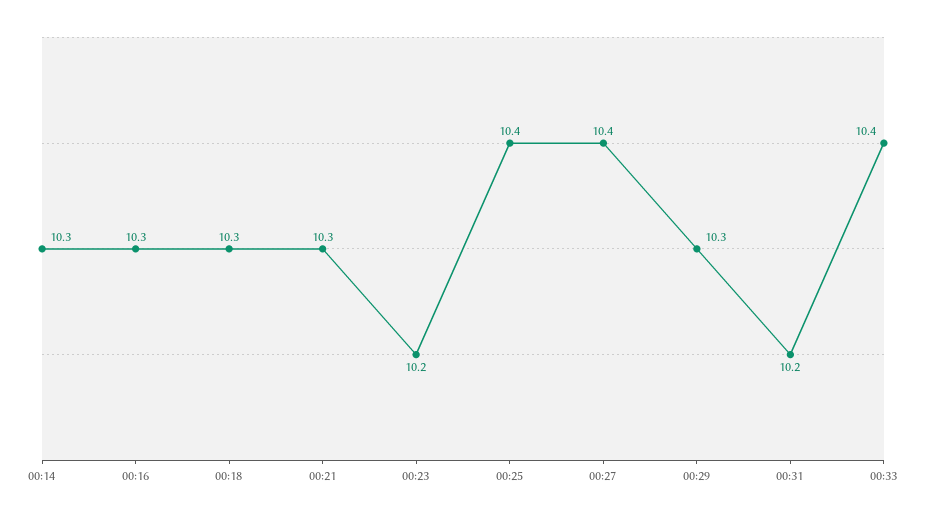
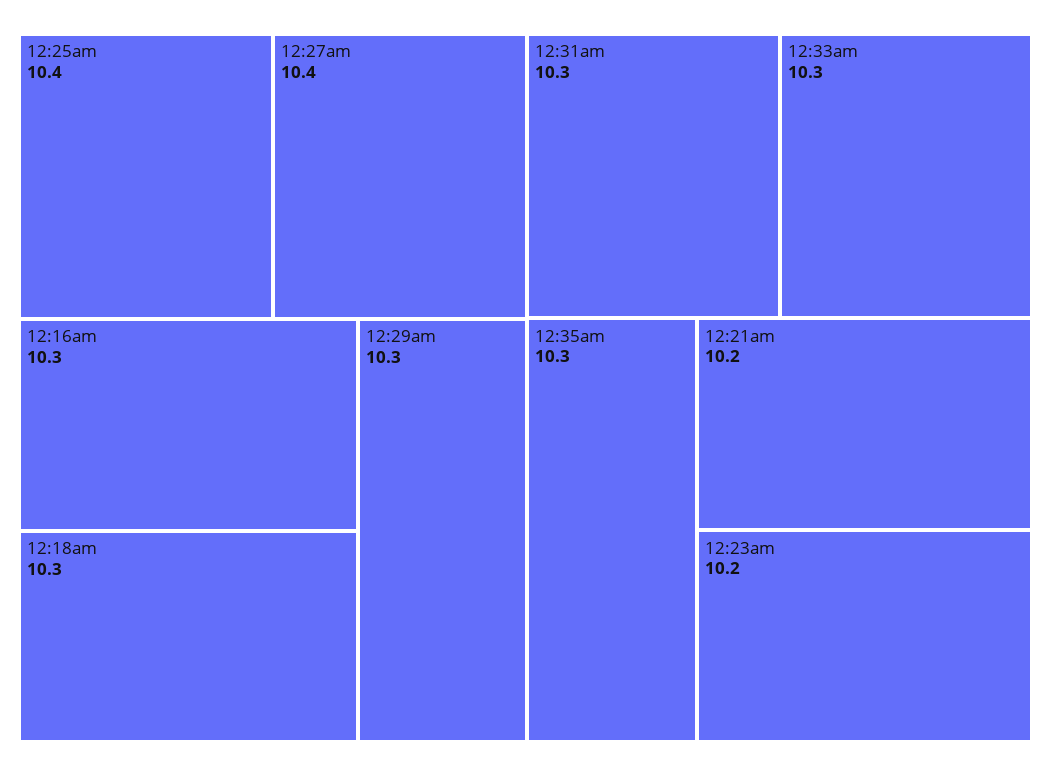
00:14: 10.3 -> none
00:21: 10.3 -> 10.2
00:31: 10.2 -> 10.3
00:33: 10.4 -> 10.3
12:35am: none -> 10.3

